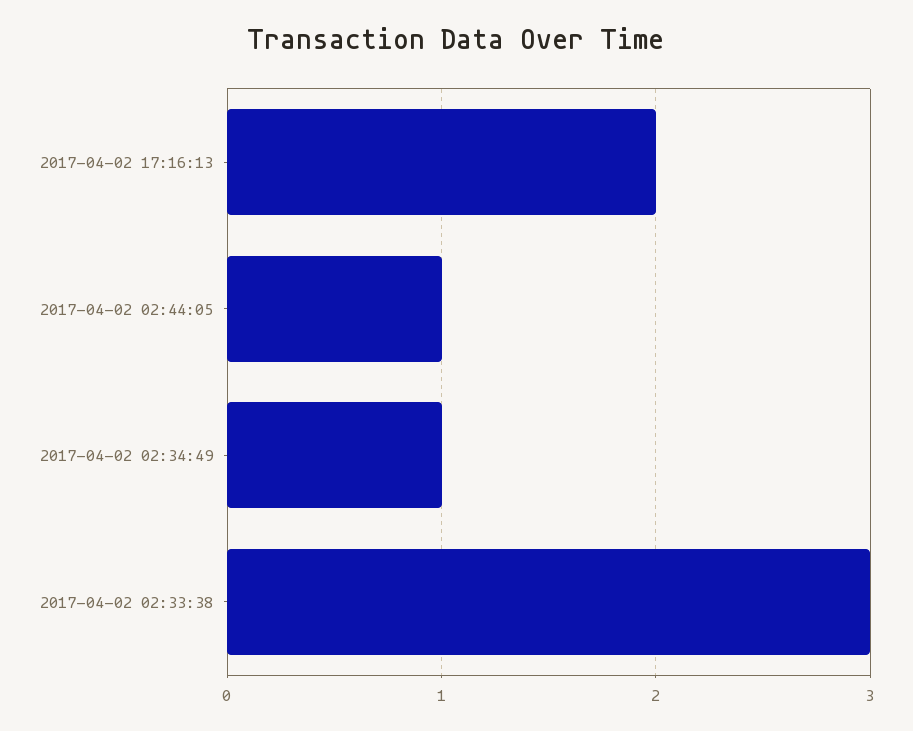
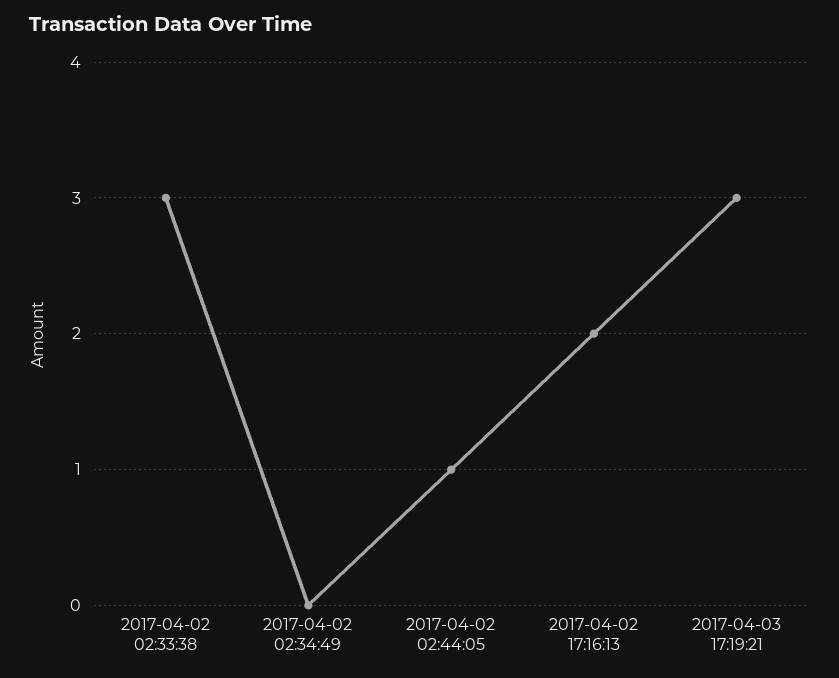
2017-04-02 02:34:49: 1 -> 0
2017-04-03 17:19:21: none -> 3

